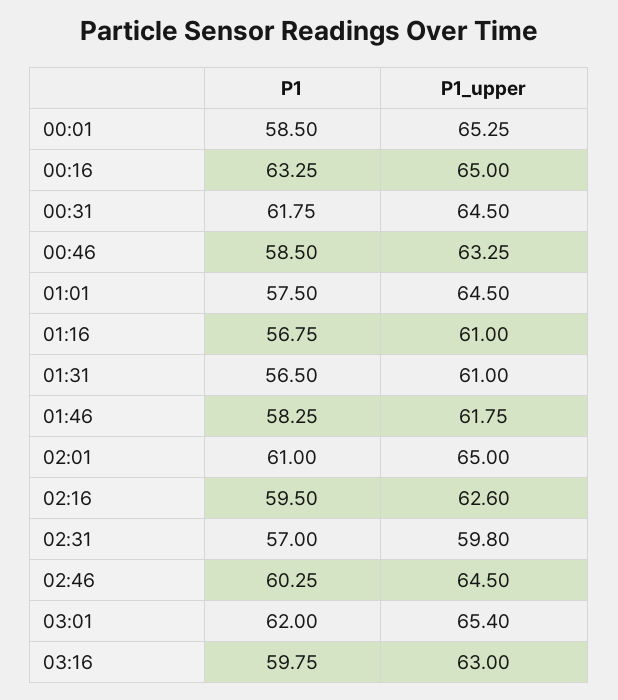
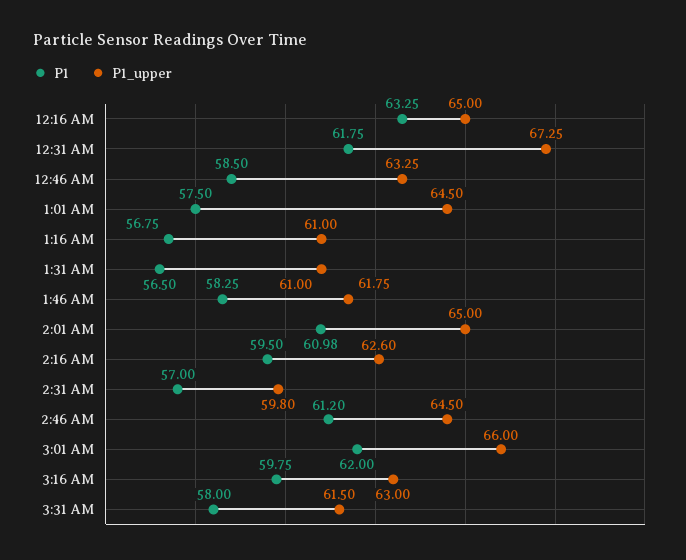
P1, 00:01: 58.5 -> none
P1_upper, 00:01: 65.25 -> none
P1_upper, 00:31: 64.5 -> 67.25
P1, 02:01: 61 -> 60.98
P1, 02:46: 60.25 -> 61.2
P1_upper, 03:01: 65.4 -> 66
P1, 3:31 AM: none -> 58
P1_upper, 3:31 AM: none -> 61.5

